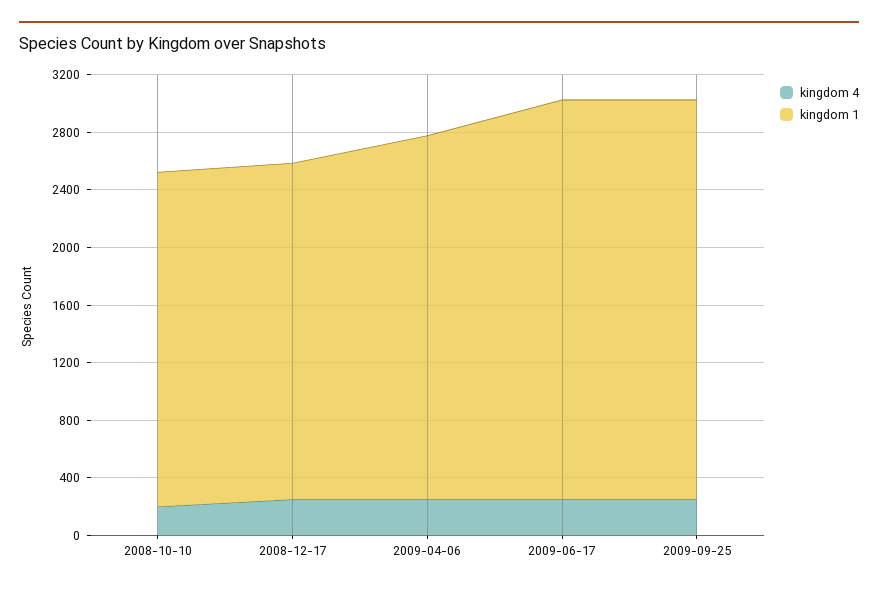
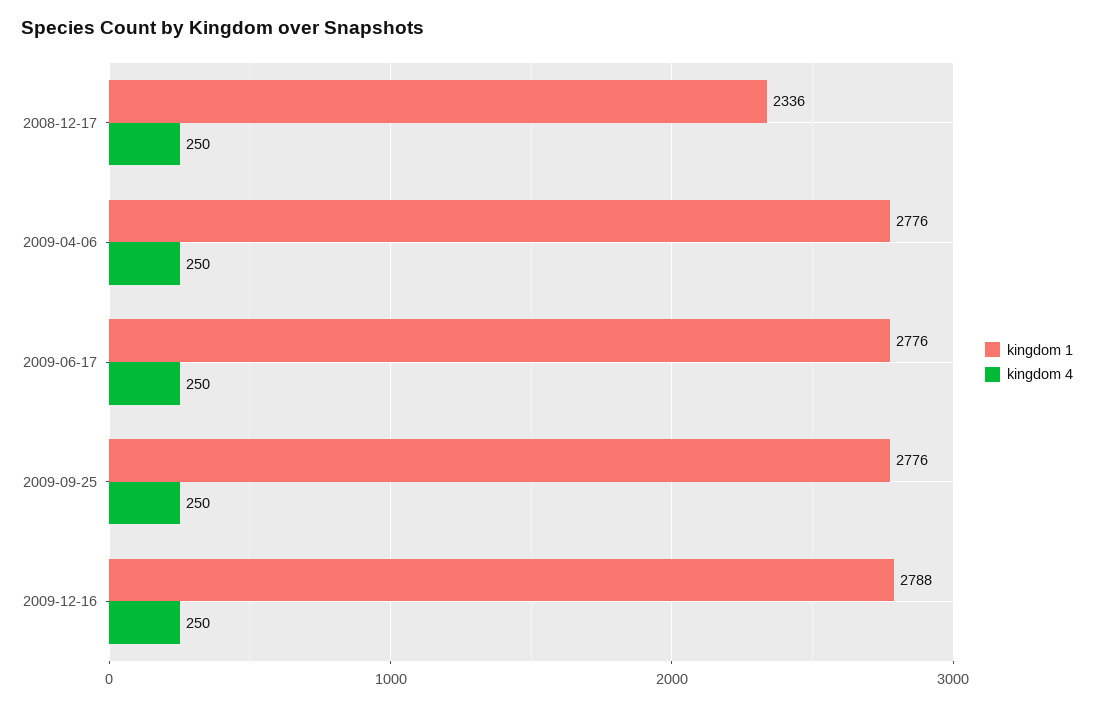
kingdom 4, 2008-10-10: 200 -> none
kingdom 1, 2008-10-10: 2300 -> none
kingdom 1, 2009-04-06: 2500 -> 2776
kingdom 1, 2009-12-16: none -> 2788
kingdom 4, 2009-12-16: none -> 250

